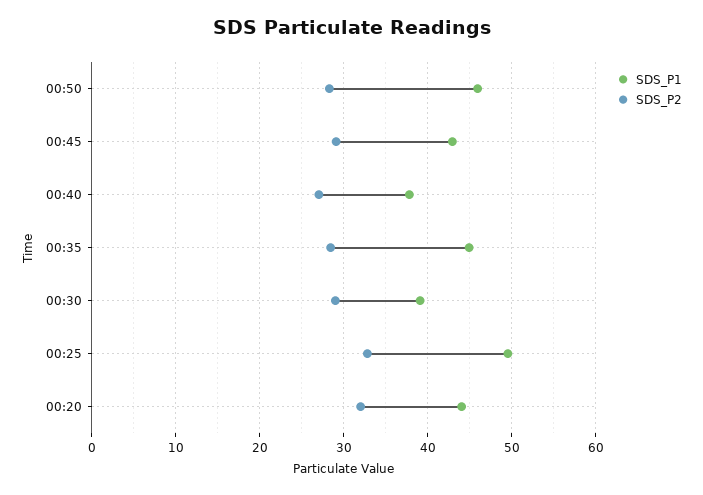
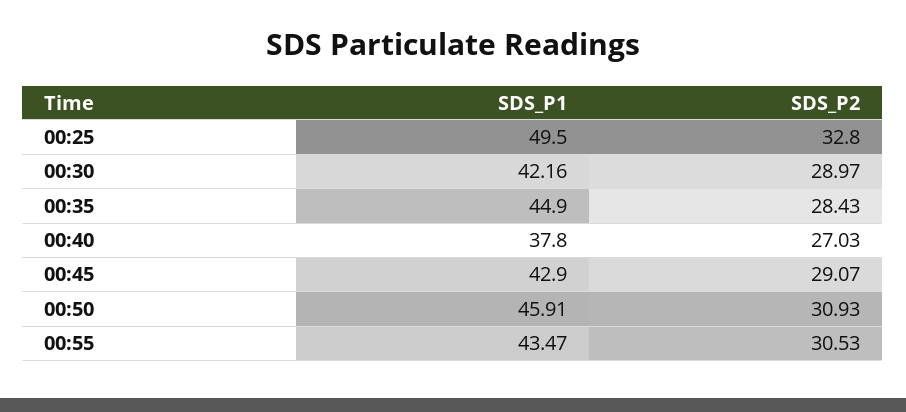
SDS_P2, 00:50: 28 -> 30.93
SDS_P1, 00:30: 39 -> 42.16
SDS_P1, 00:20: 44 -> none
SDS_P2, 00:20: 32 -> none
SDS_P1, 00:55: none -> 43.47
SDS_P2, 00:55: none -> 30.53

